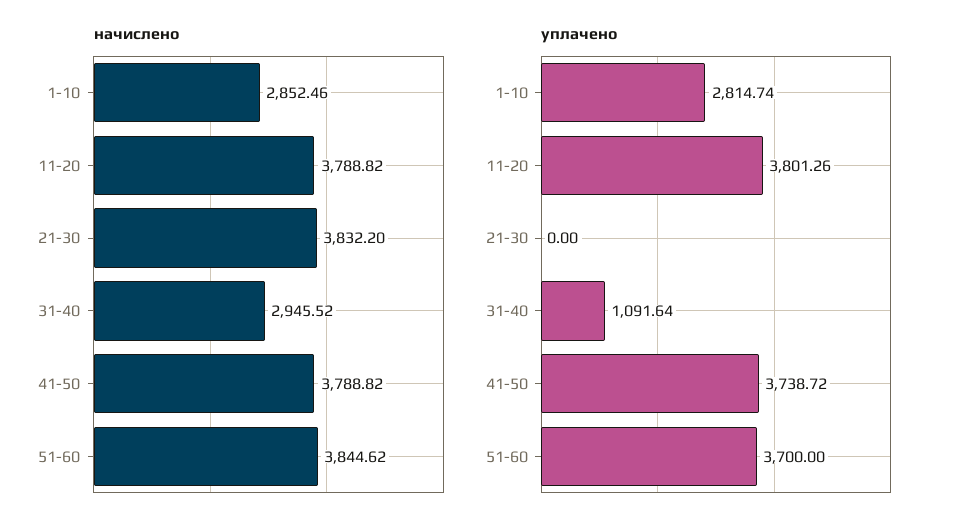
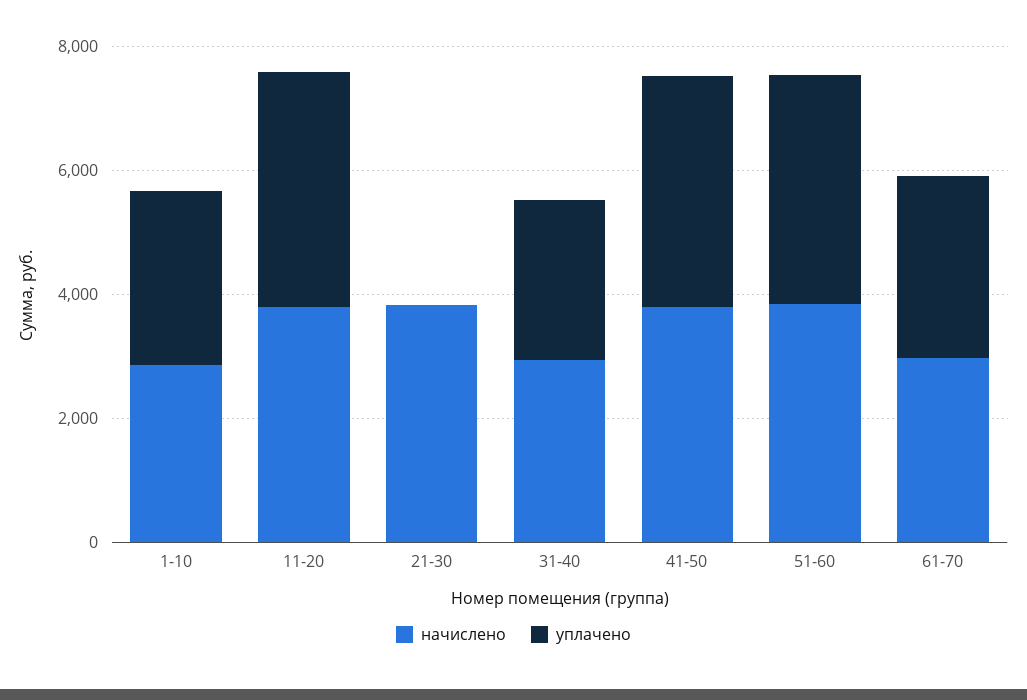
уплачено, 31-40: 1091.64 -> 2500
начислено, 61-70: none -> 3000
уплачено, 61-70: none -> 3000

